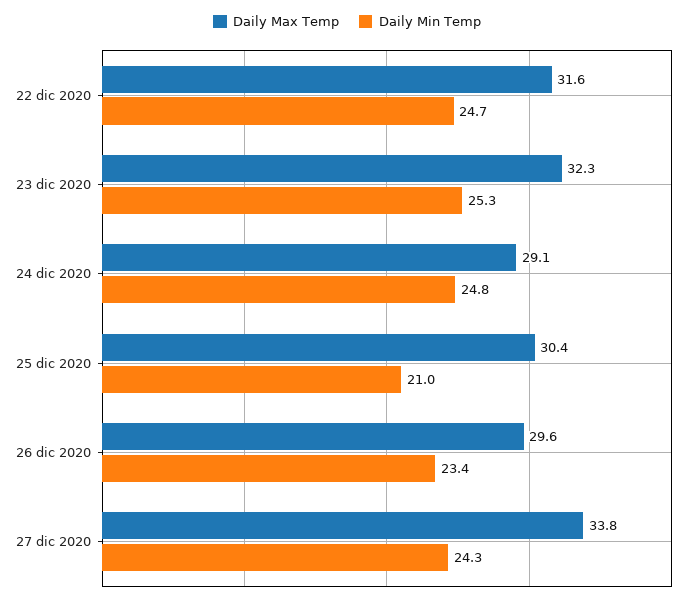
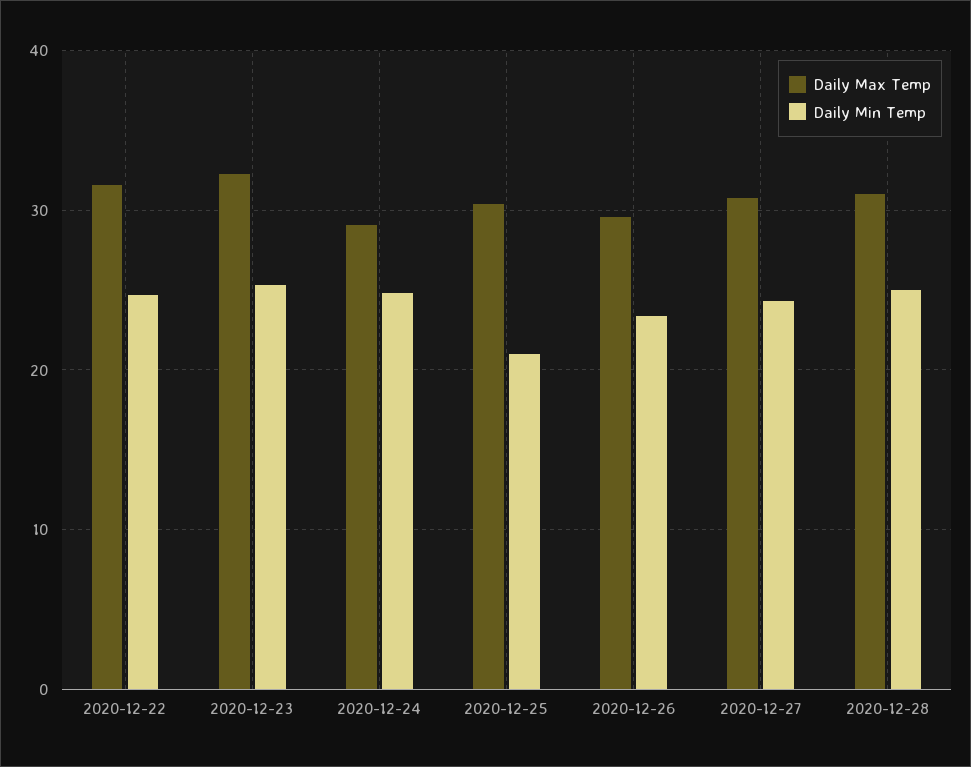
Daily Max Temp, 27 dic 2020: 33.8 -> 31
Daily Max Temp, 2020-12-28: none -> 31
Daily Min Temp, 2020-12-28: none -> 25

